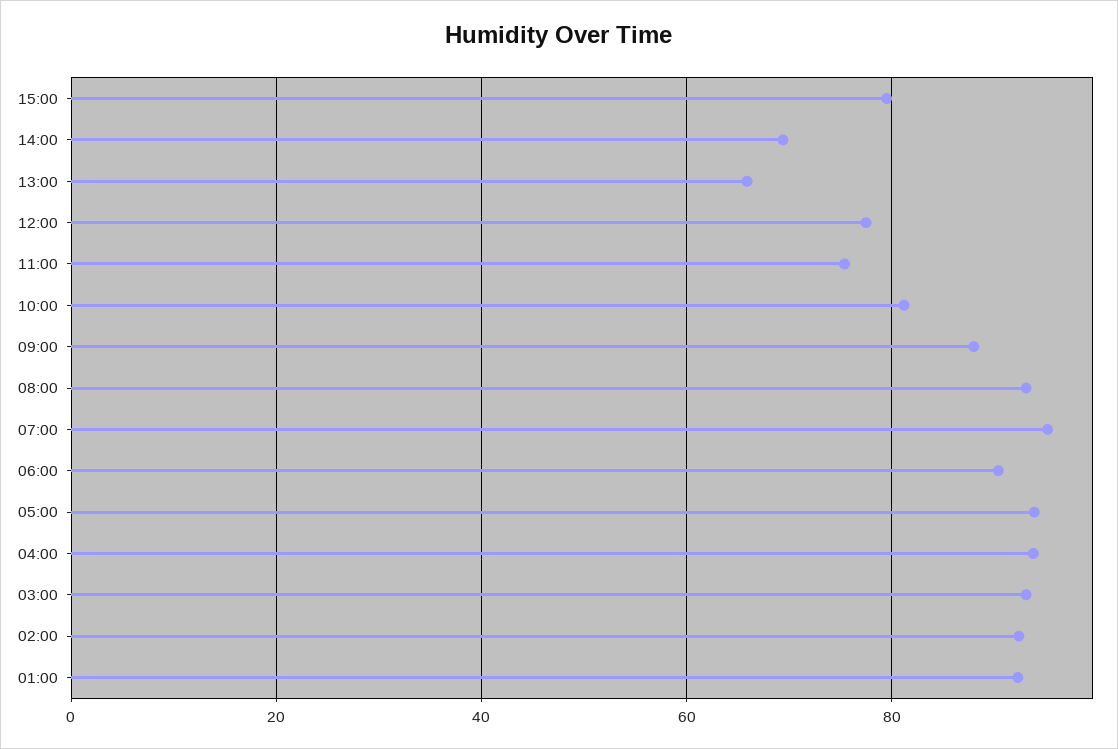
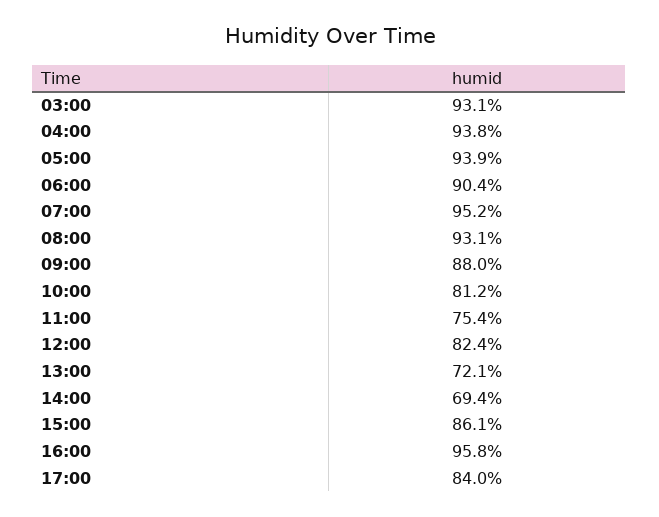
15:00: 80 -> 86.1
13:00: 66 -> 72.1
12:00: 78 -> 82.4
02:00: 92 -> none
01:00: 92 -> none
16:00: none -> 95.8
17:00: none -> 84

